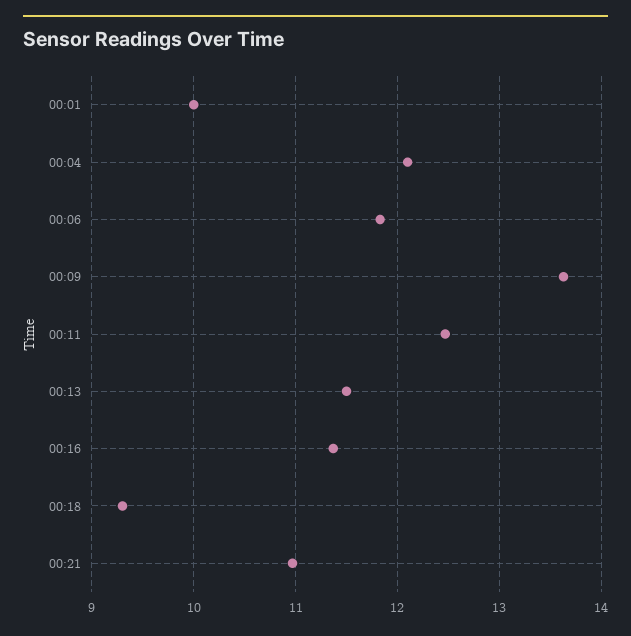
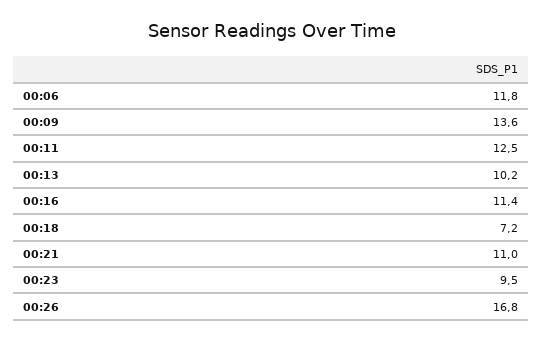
00:01: 10 -> none
00:04: 12.1 -> none
00:13: 11.5 -> 10.2
00:18: 9.3 -> 7.2
00:23: none -> 9.5
00:26: none -> 16.8

